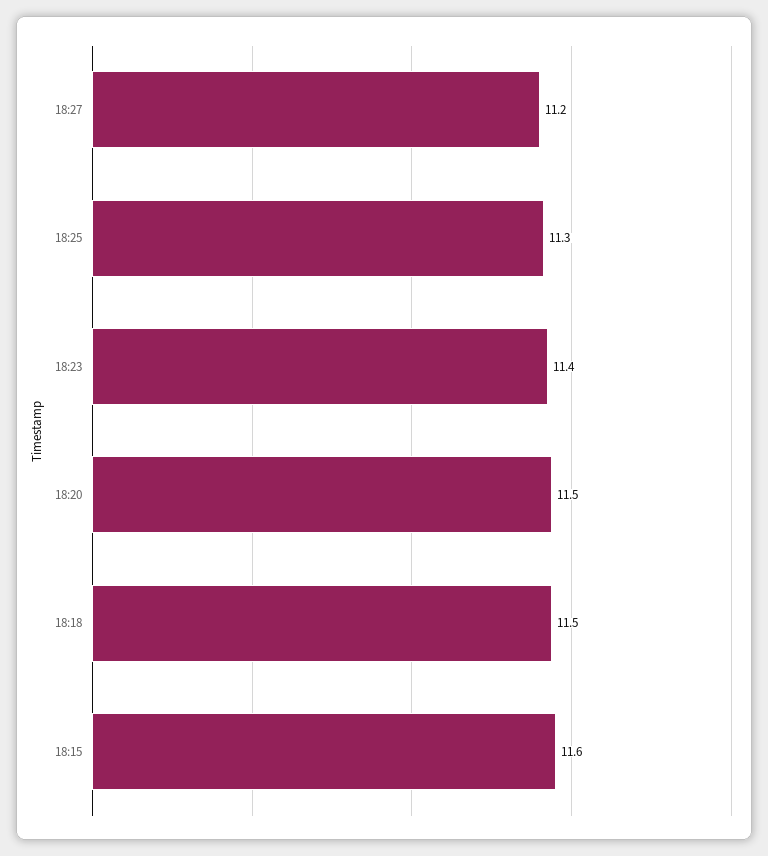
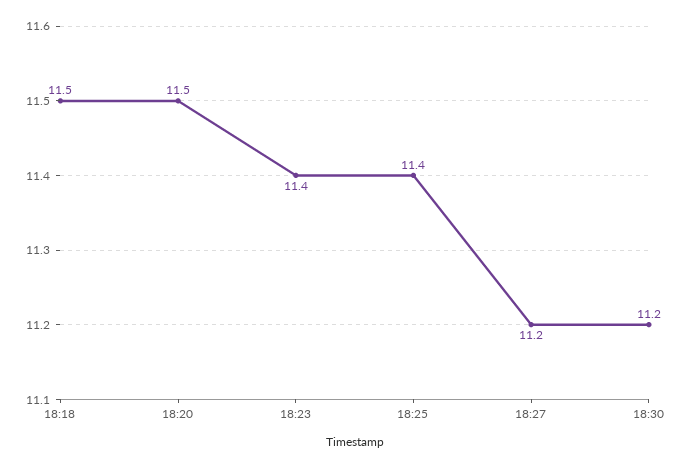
18:25: 11.3 -> 11.4
18:15: 11.6 -> none
18:30: none -> 11.2

